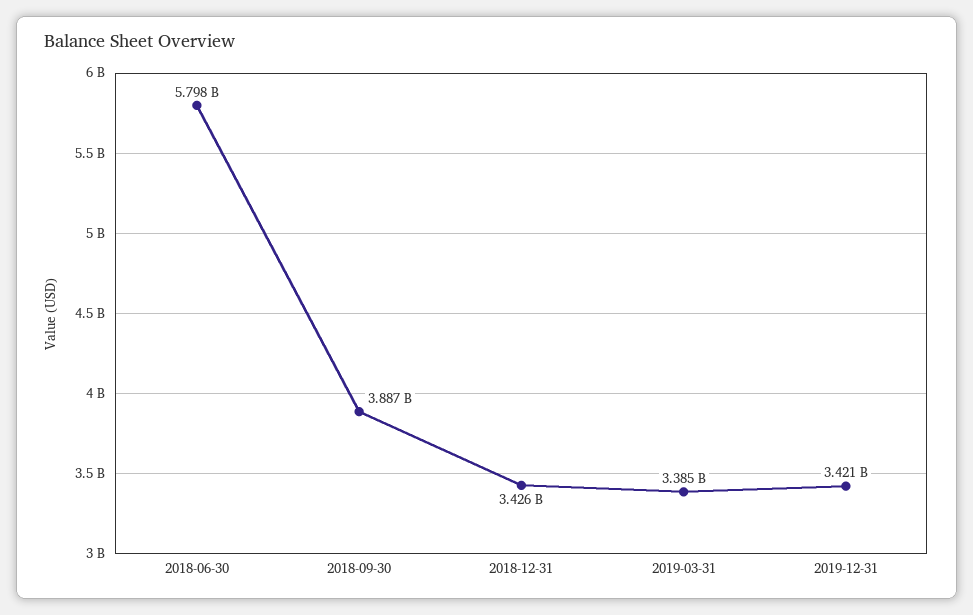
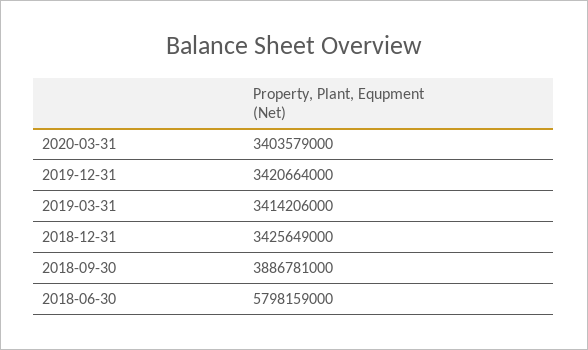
2019-03-31: 3385000000 -> 3414206000
2020-03-31: none -> 3403579000

